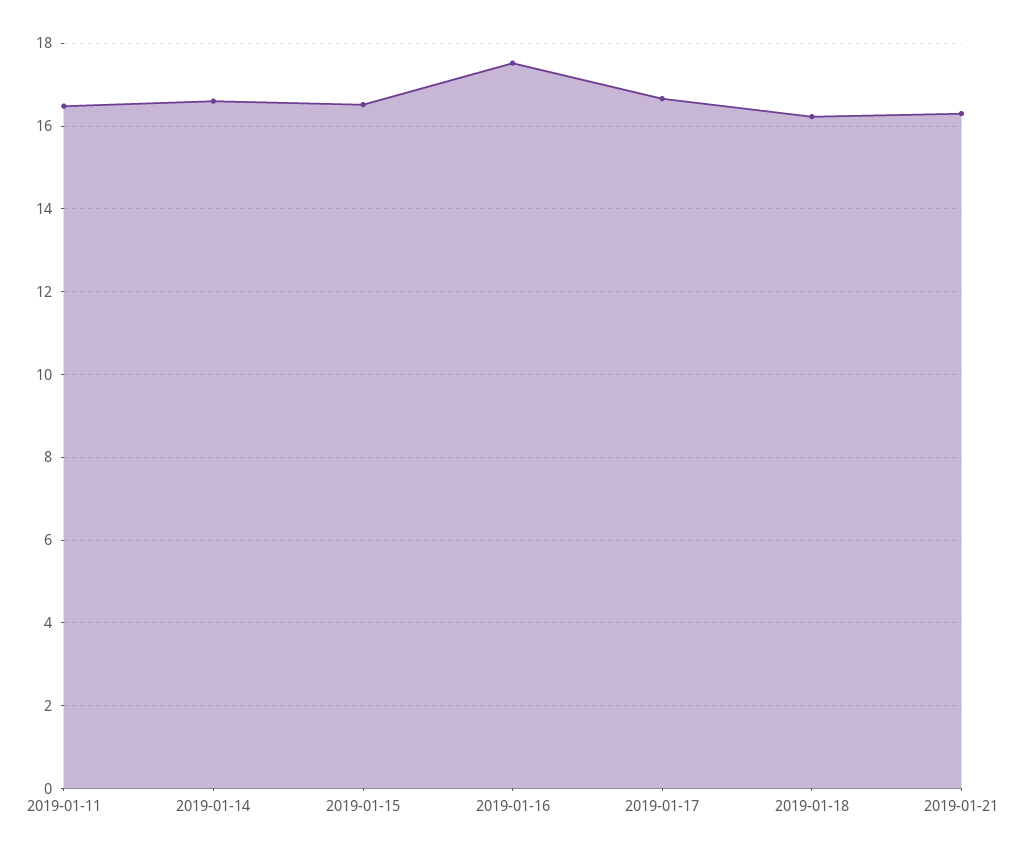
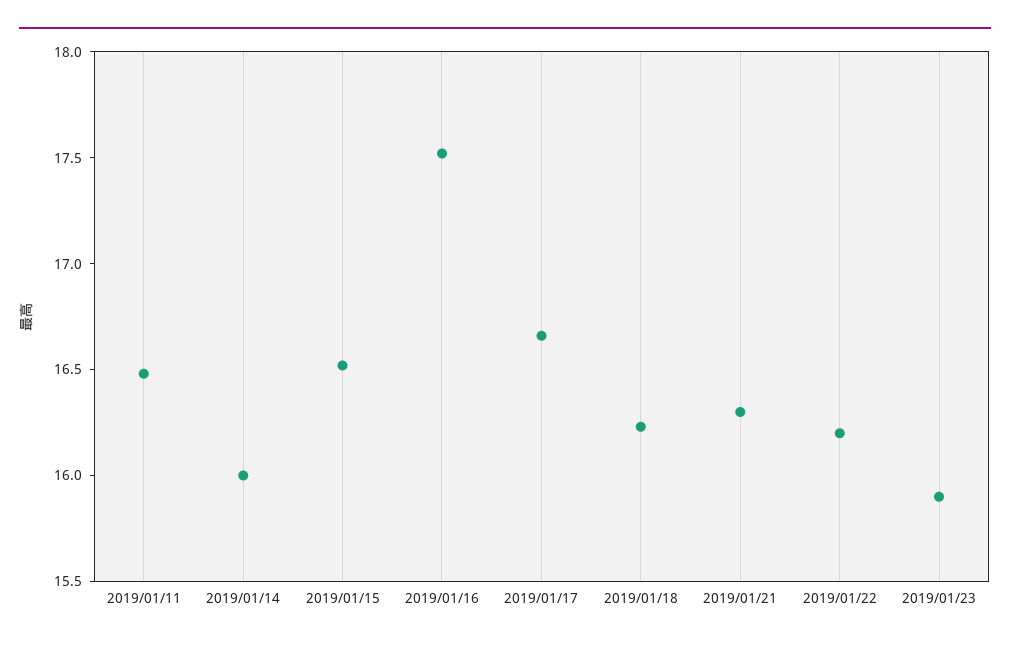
2019-01-14: 16.6 -> 16
2019/01/22: none -> 16.2
2019/01/23: none -> 15.9

